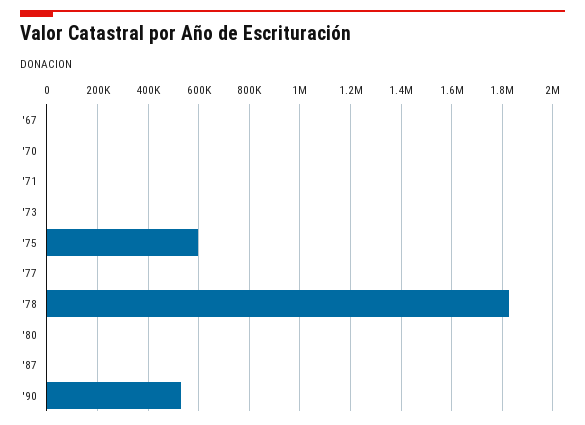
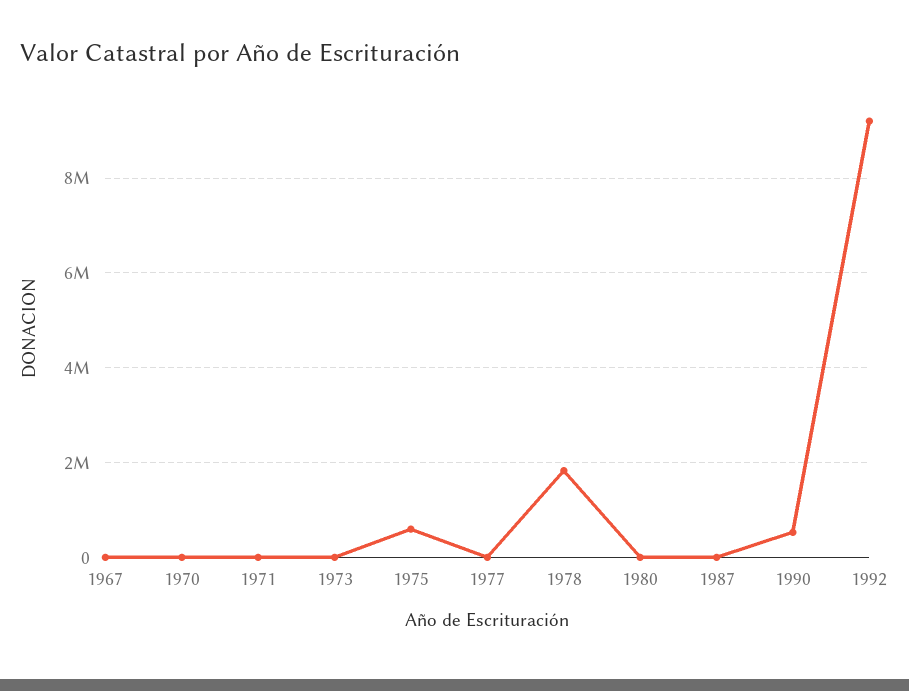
1992: none -> 9200000

